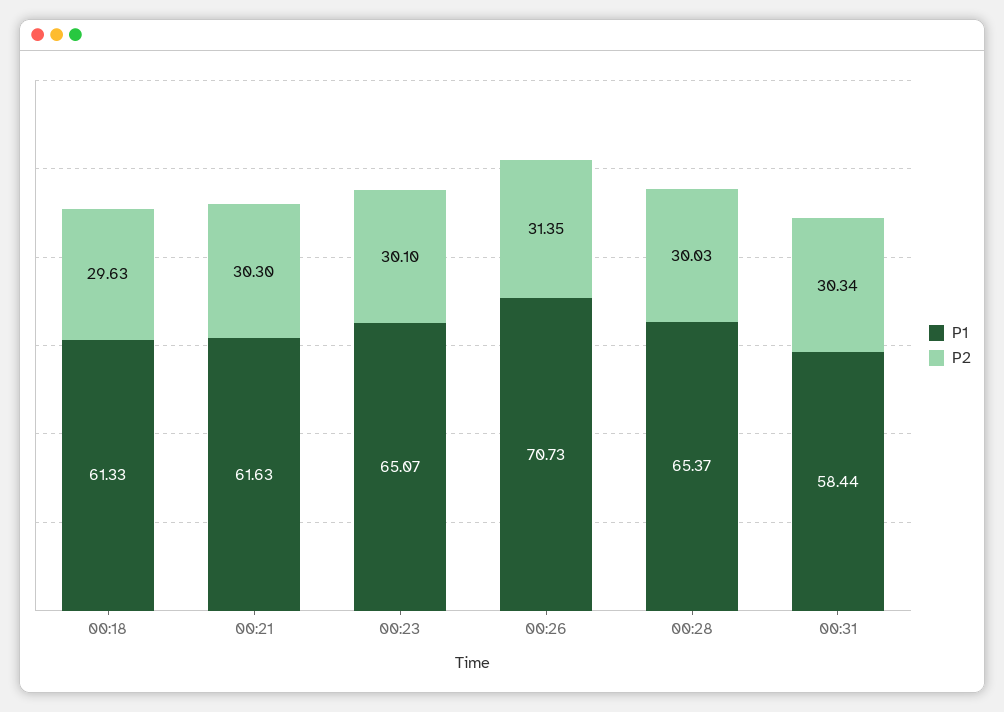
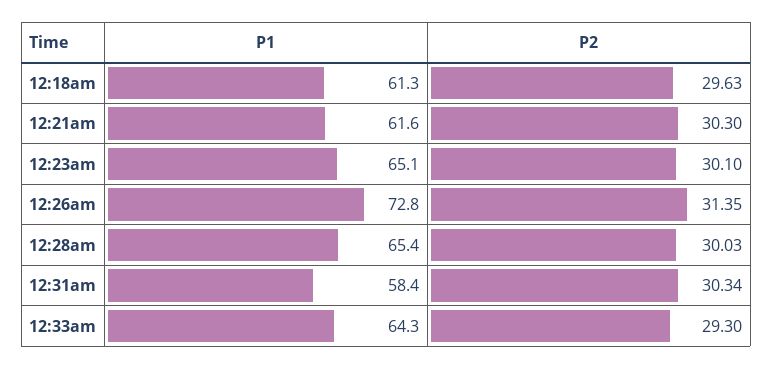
P1, 00:26: 70.73 -> 72.8
P1, 12:33am: none -> 64.3
P2, 12:33am: none -> 29.3

